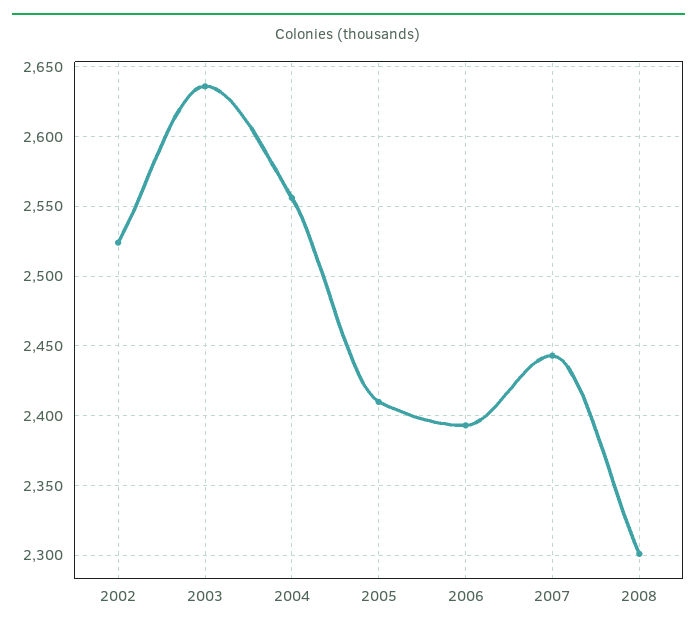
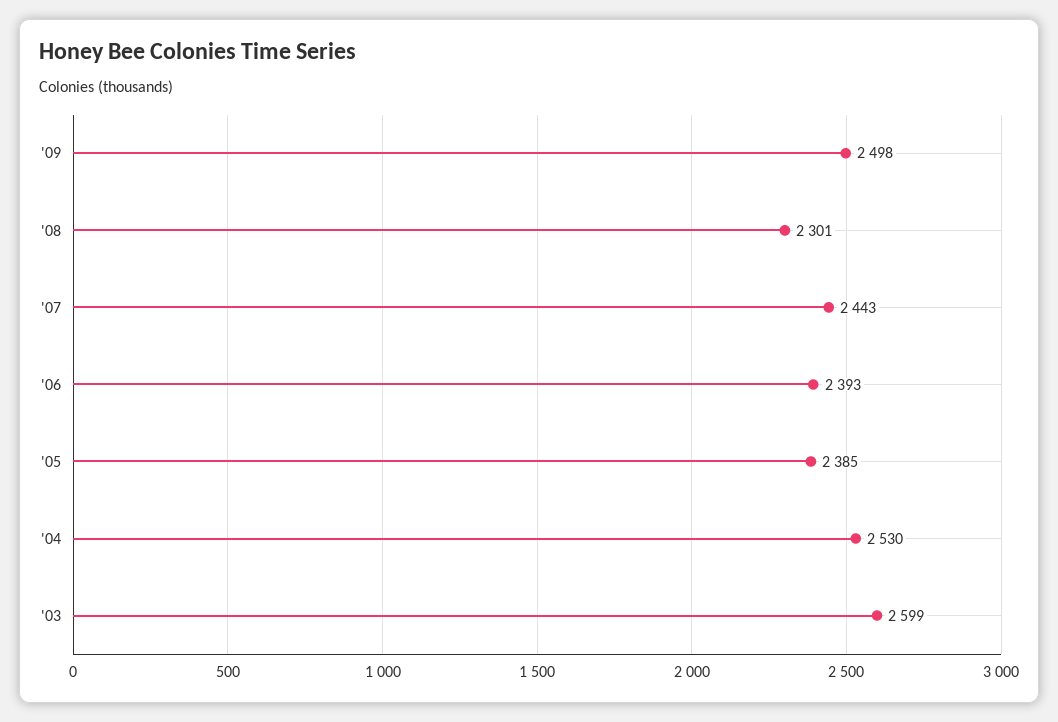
2002: 2525 -> none
2003: 2635 -> 2599
2004: 2555 -> 2530
2005: 2410 -> 2385
'09: none -> 2498

